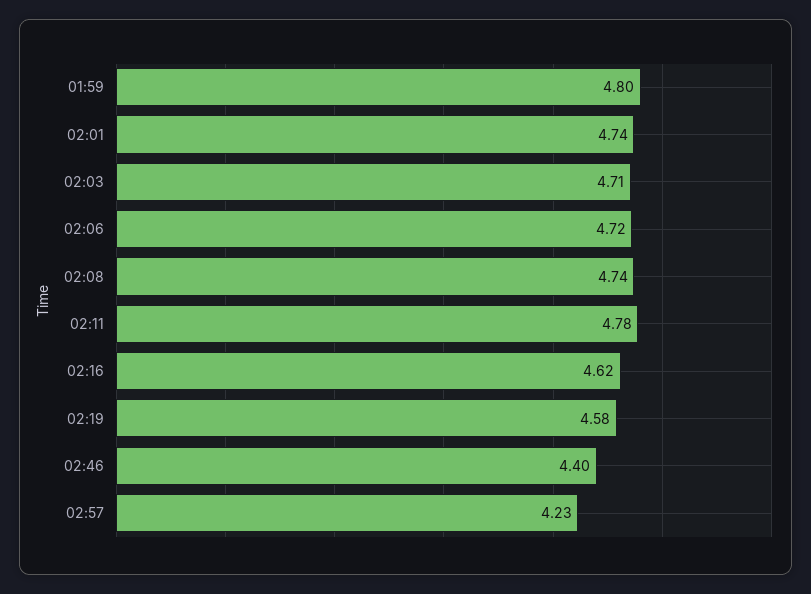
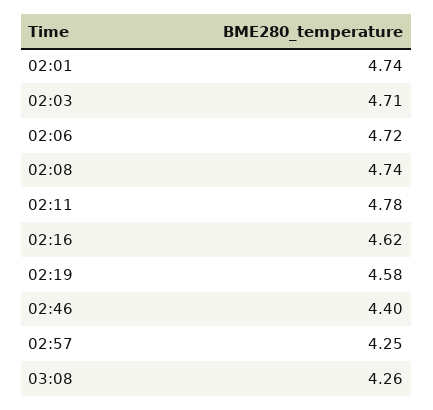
01:59: 4.8 -> none
02:57: 4.23 -> 4.25
03:08: none -> 4.26

